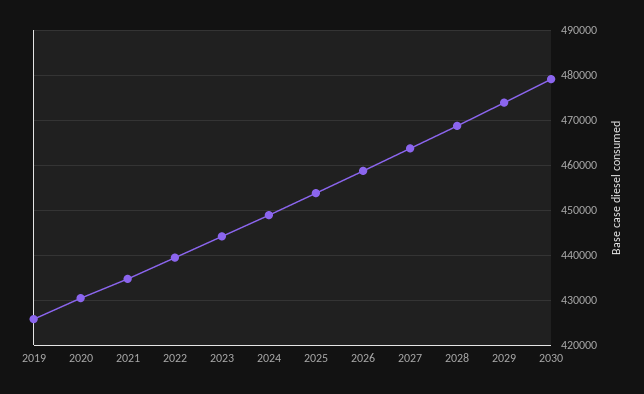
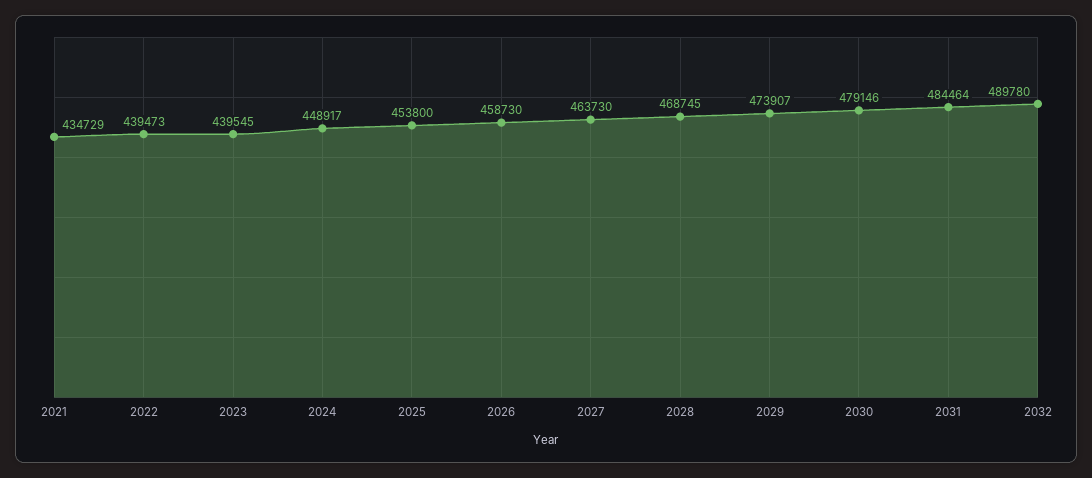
2019: 426000 -> none
2020: 430000 -> none
2023: 444000 -> 439545
2031: none -> 484464
2032: none -> 489780

